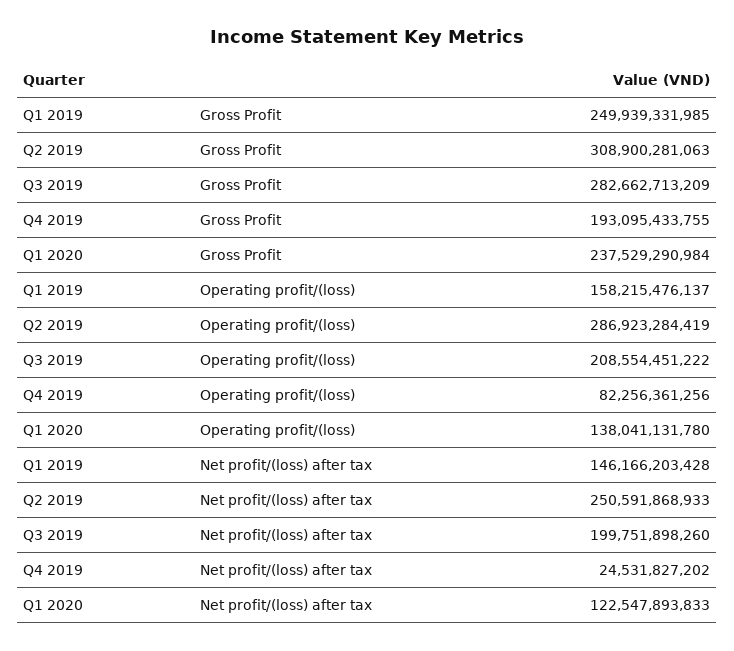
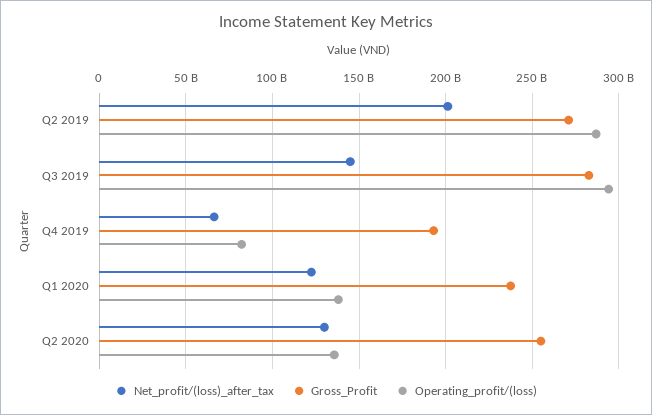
Gross Profit, Q1 2019: 249939331985 -> none
Gross Profit, Q2 2019: 308900281063 -> 270000000000
Operating profit/(loss), Q1 2019: 158215476137 -> none
Operating profit/(loss), Q3 2019: 208554451222 -> 295000000000
Net profit/(loss) after tax, Q1 2019: 146166203428 -> none
Net profit/(loss) after tax, Q2 2019: 250591868933 -> 200000000000
Net profit/(loss) after tax, Q3 2019: 199751898260 -> 145000000000
Net profit/(loss) after tax, Q4 2019: 24531827202 -> 65000000000
Net profit/(loss) after tax, Q2 2020: none -> 130000000000
Gross Profit, Q2 2020: none -> 255000000000
Operating profit/(loss), Q2 2020: none -> 135000000000

